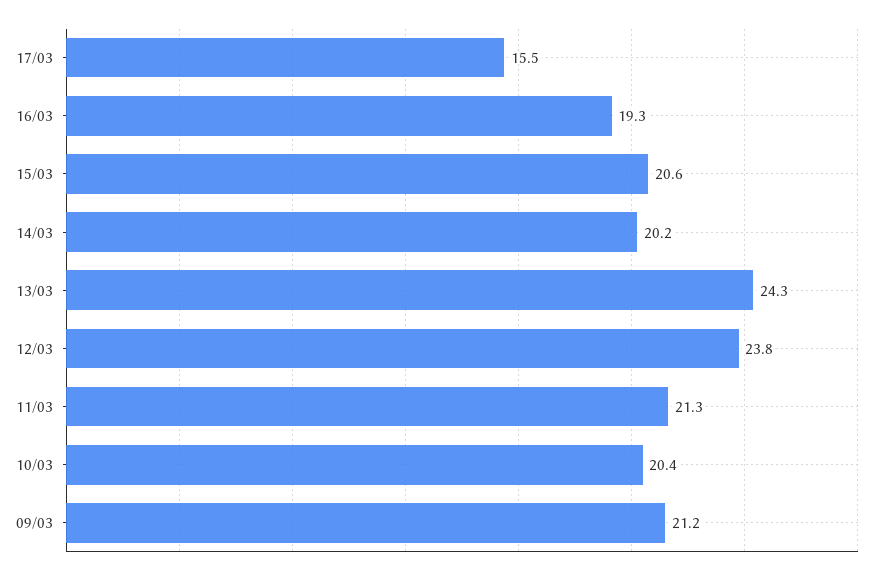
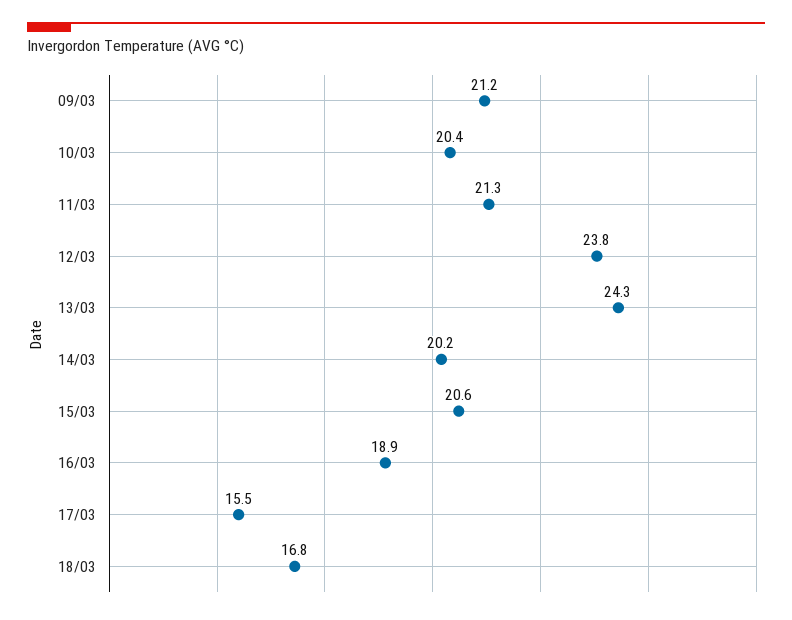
16/03: 19.3 -> 18.9
18/03: none -> 16.8

